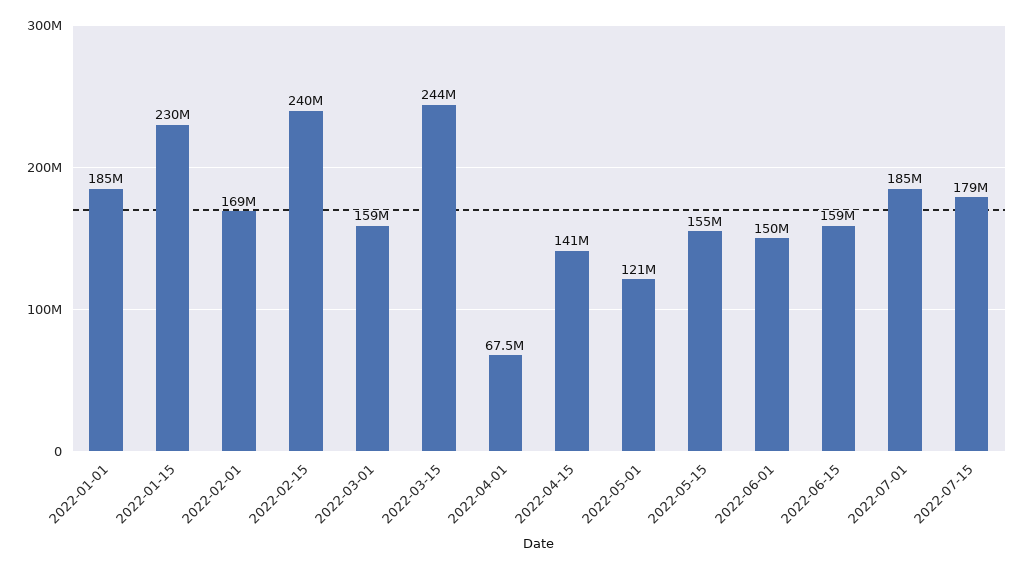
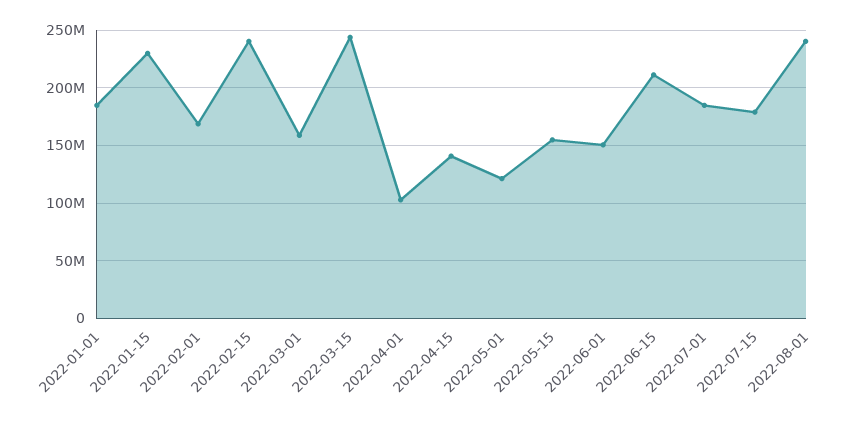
2022-04-01: 67500000 -> 100000000
2022-06-15: 159000000 -> 210000000
2022-08-01: none -> 240000000

